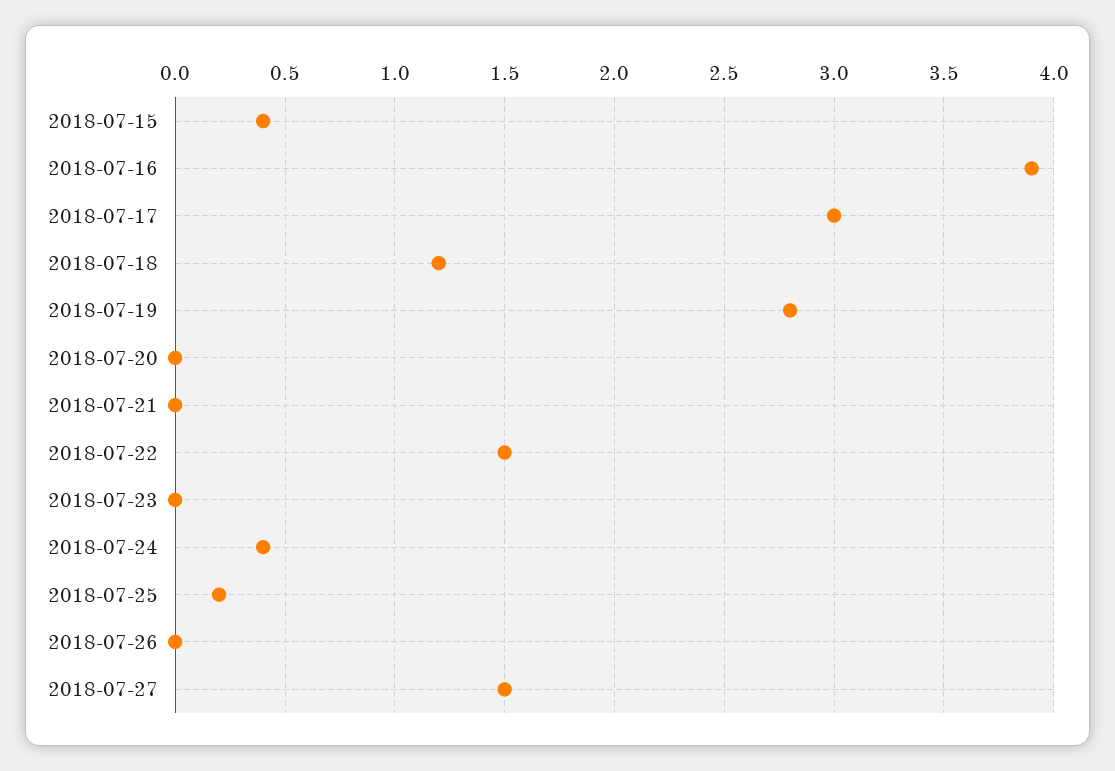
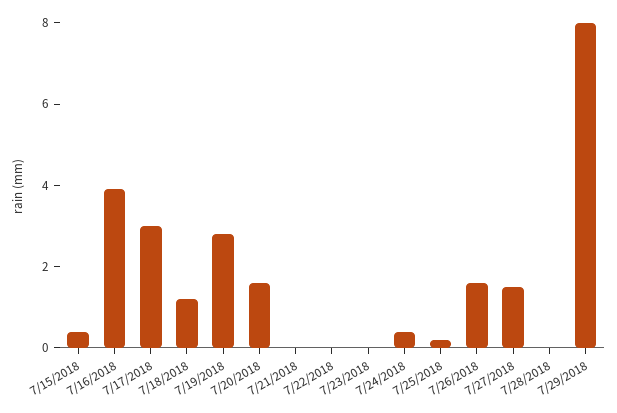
2018-07-20: 0 -> 1.5
2018-07-22: 1.5 -> 0
2018-07-26: 0 -> 1.5
7/28/2018: none -> 0
7/29/2018: none -> 8

